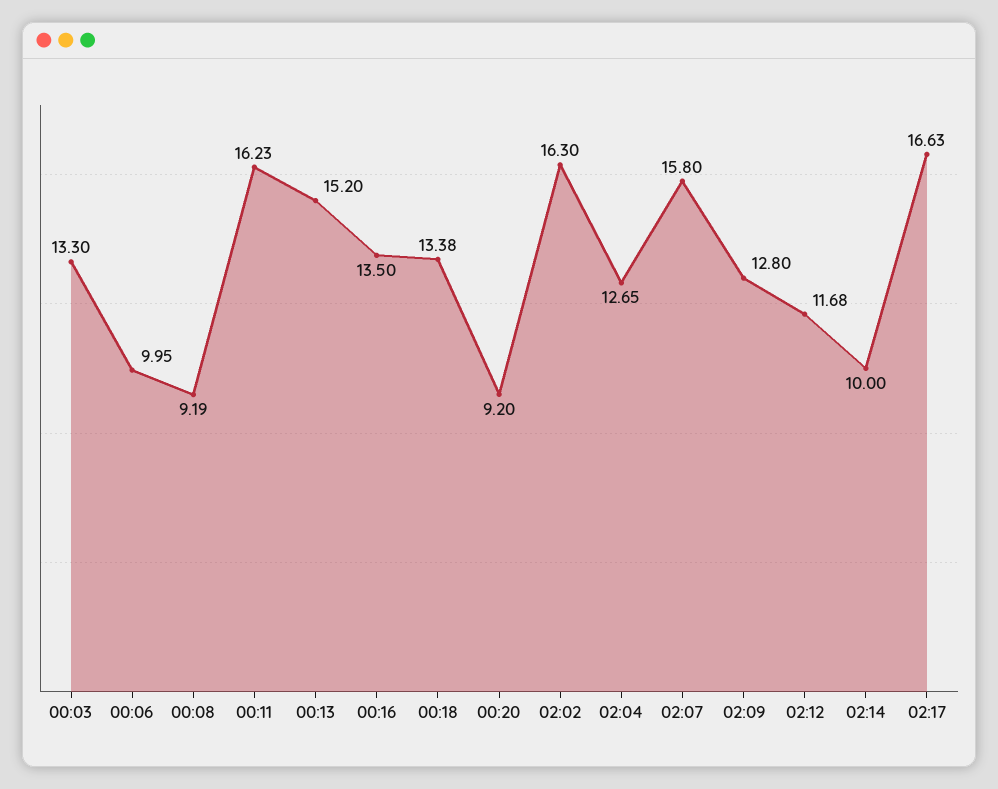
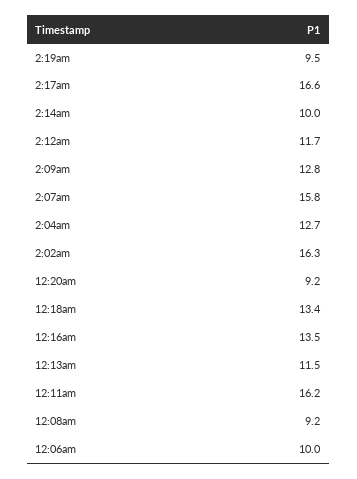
00:03: 13.3 -> none
00:13: 15.2 -> 11.5
2:19am: none -> 9.5

